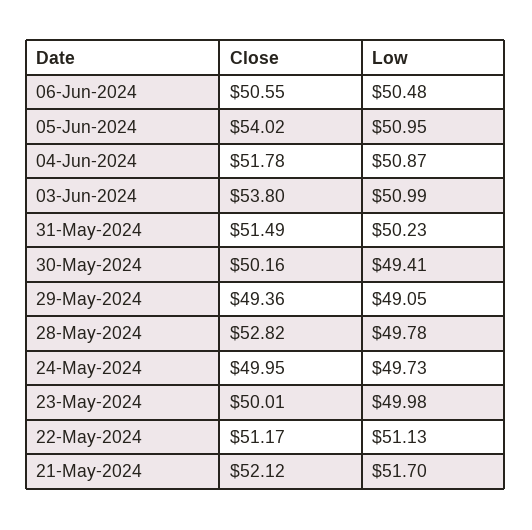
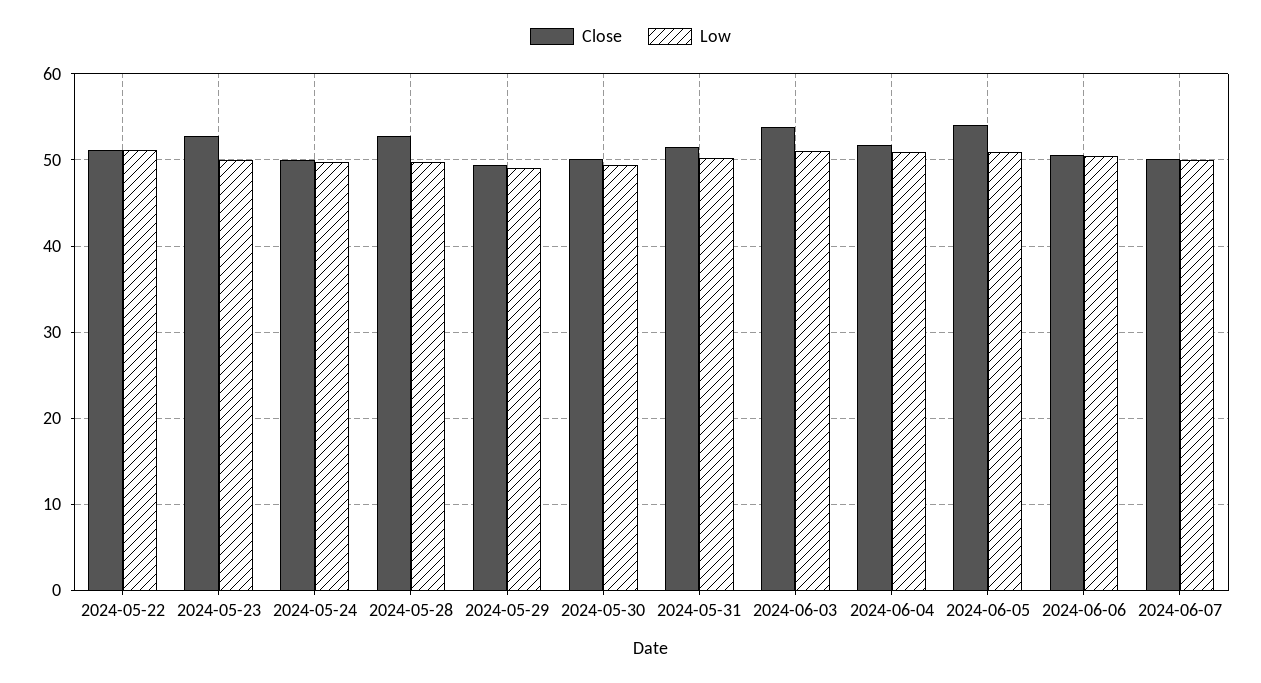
Close, 23-May-2024: 50.01 -> 53
Close, 21-May-2024: 52.12 -> none
Low, 21-May-2024: 51.7 -> none
Close, 2024-06-07: none -> 50
Low, 2024-06-07: none -> 50

